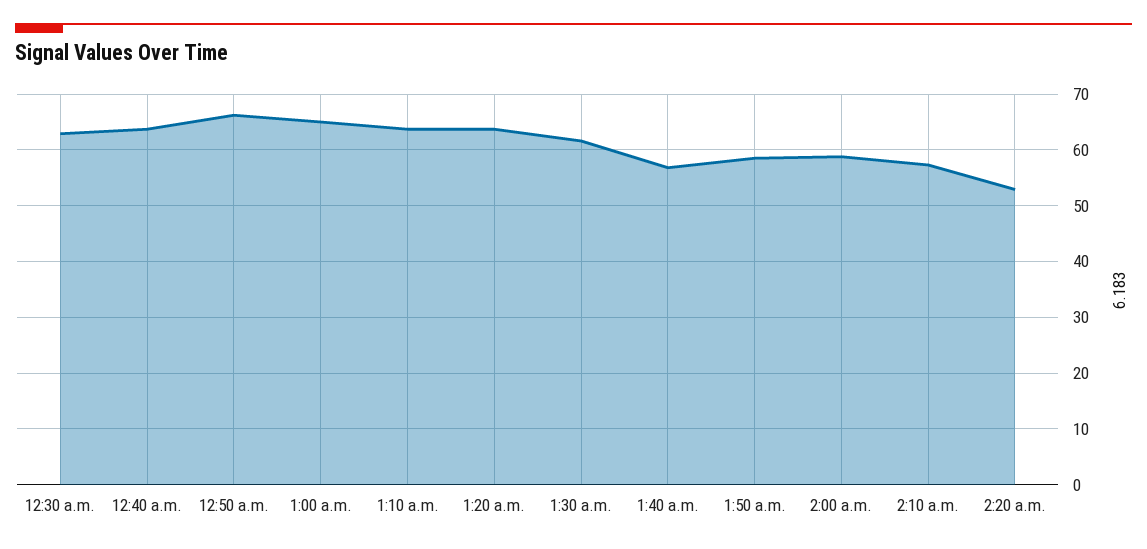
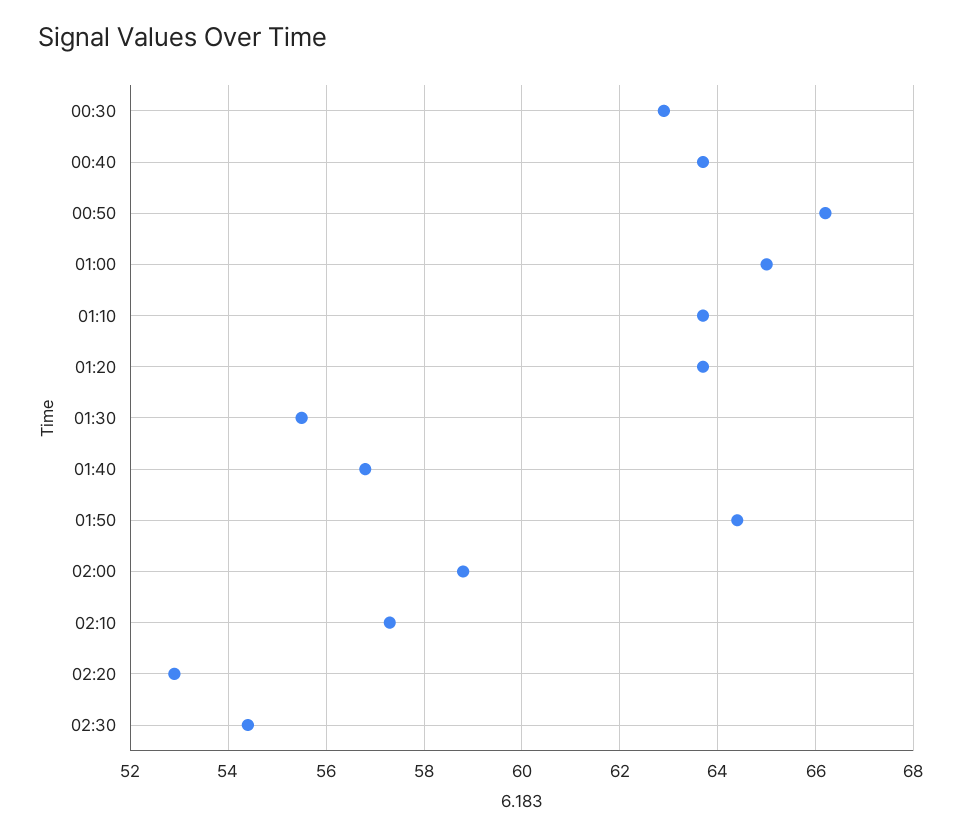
1:30 a.m.: 62 -> 55.5
1:50 a.m.: 58 -> 64.5
02:30: none -> 54.5

